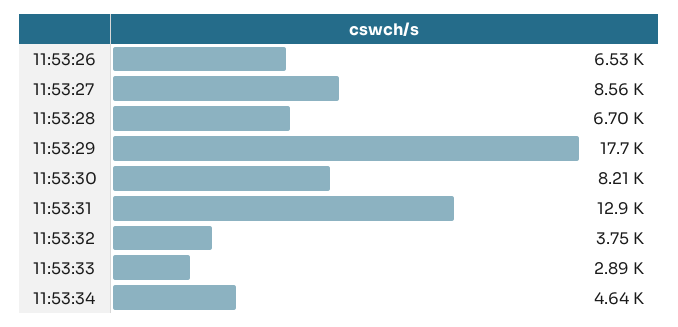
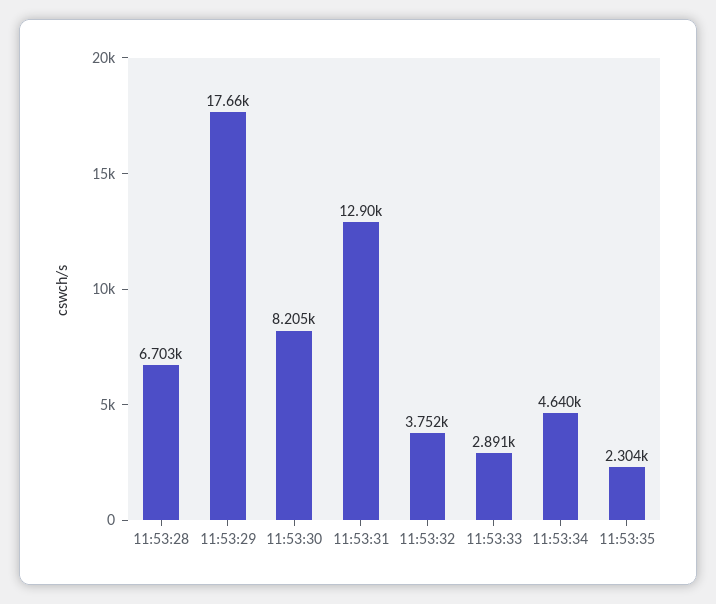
11:53:26: 6530 -> none
11:53:27: 8560 -> none
11:53:35: none -> 2304

